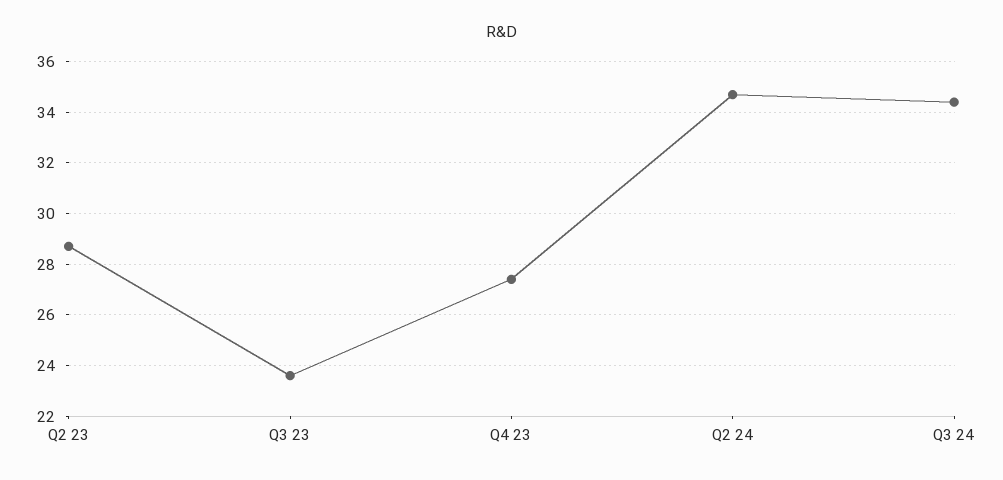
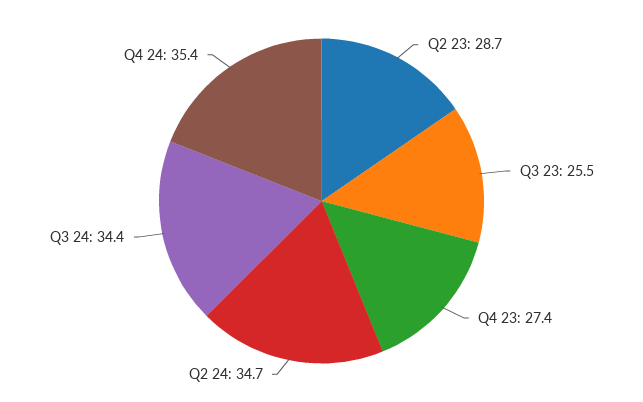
Q3 23: 23.5 -> 25.5
Q4 24: none -> 35.4

